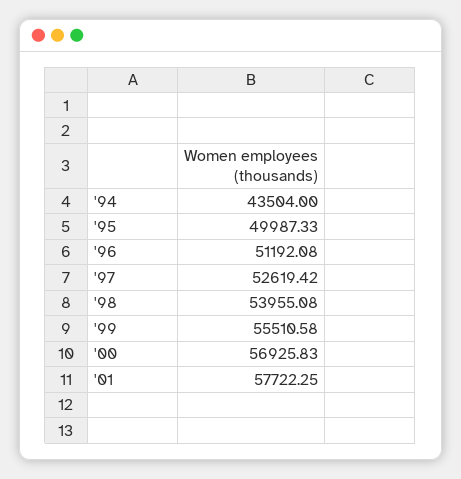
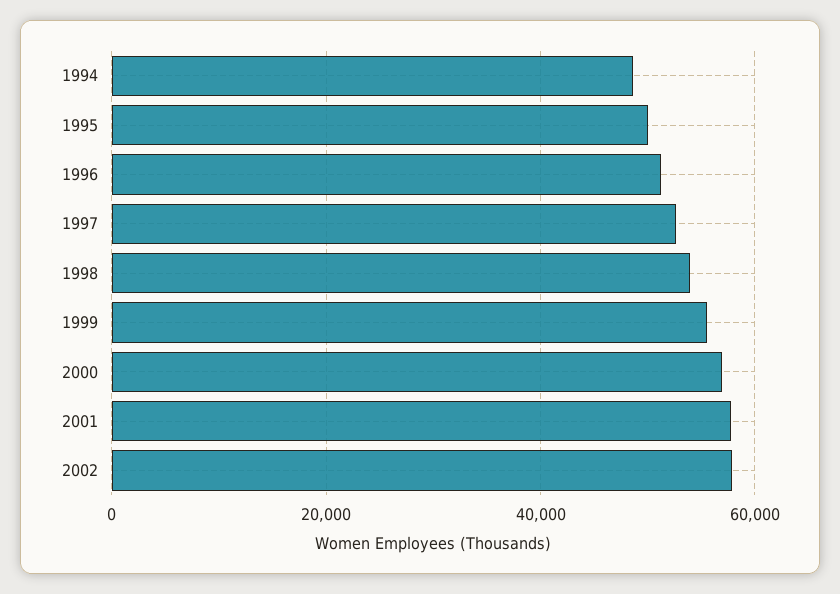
'94: 43504 -> 48000
2002: none -> 58000

